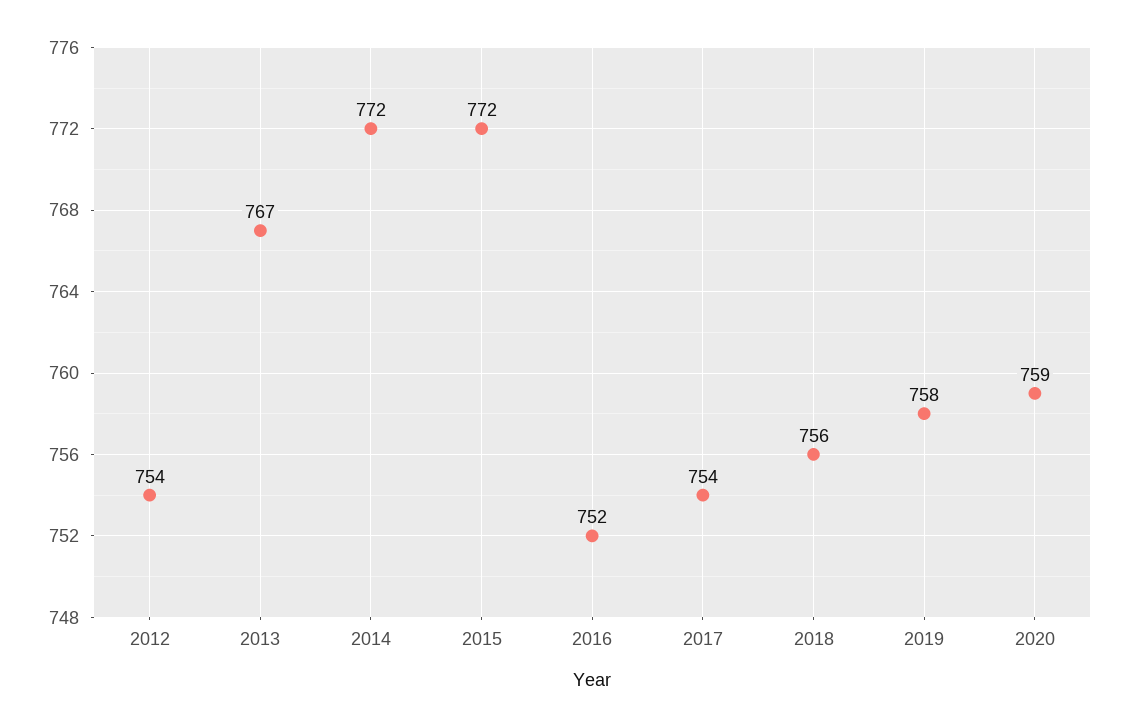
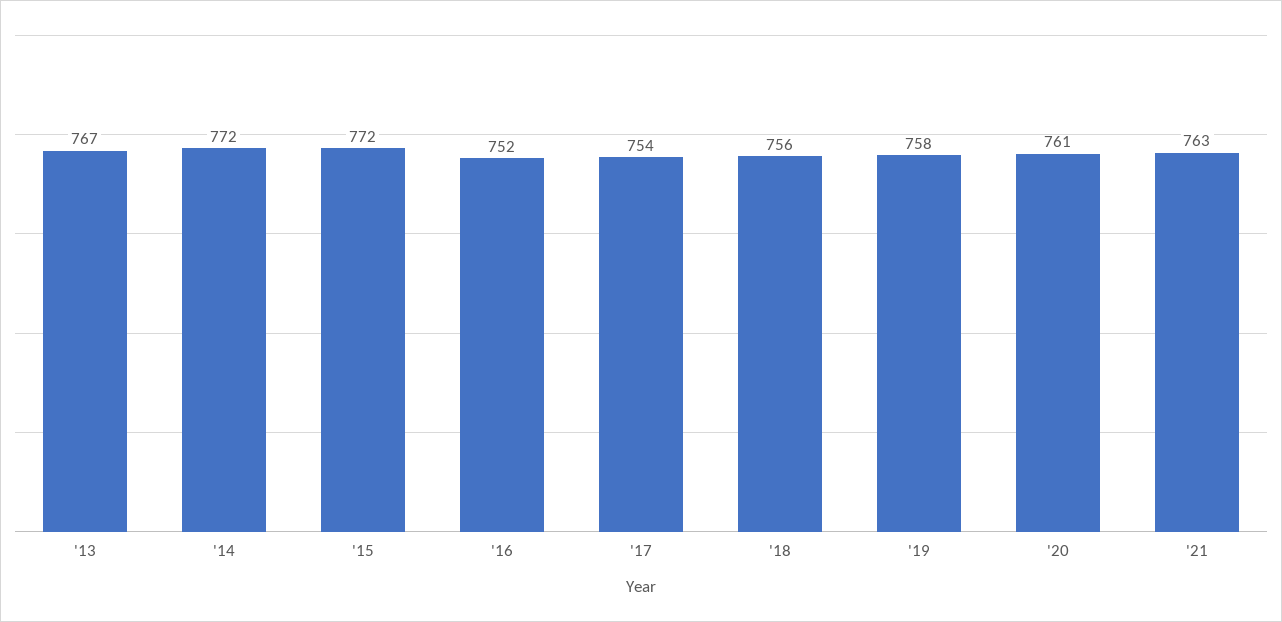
2012: 754 -> none
2020: 759 -> 761
'21: none -> 763

